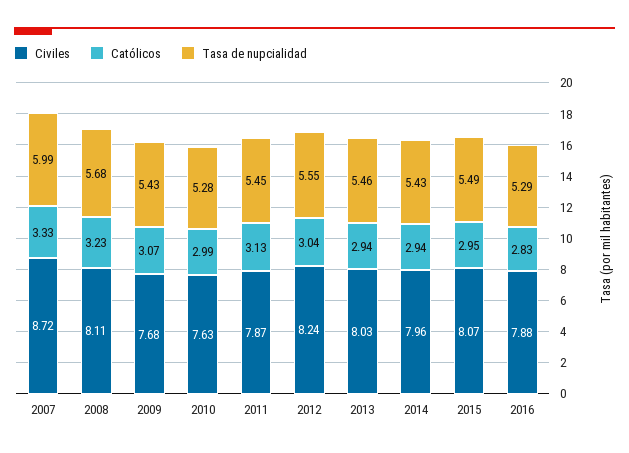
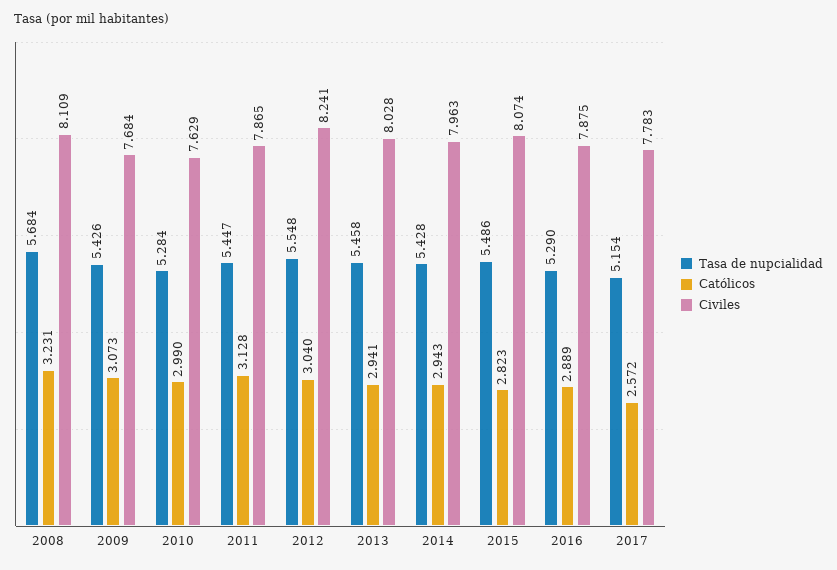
Civiles, 2007: 8.72 -> none
Católicos, 2007: 3.33 -> none
Tasa de nupcialidad, 2007: 5.99 -> none
Católicos, 2015: 2.95 -> 2.823
Católicos, 2016: 2.83 -> 2.889
Tasa de nupcialidad, 2017: none -> 5.154
Católicos, 2017: none -> 2.572
Civiles, 2017: none -> 7.783

